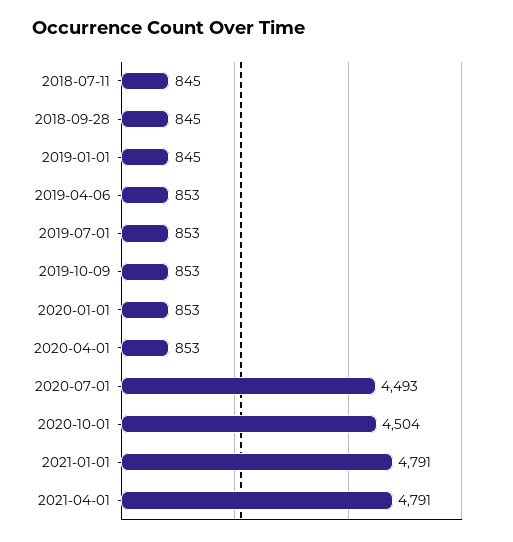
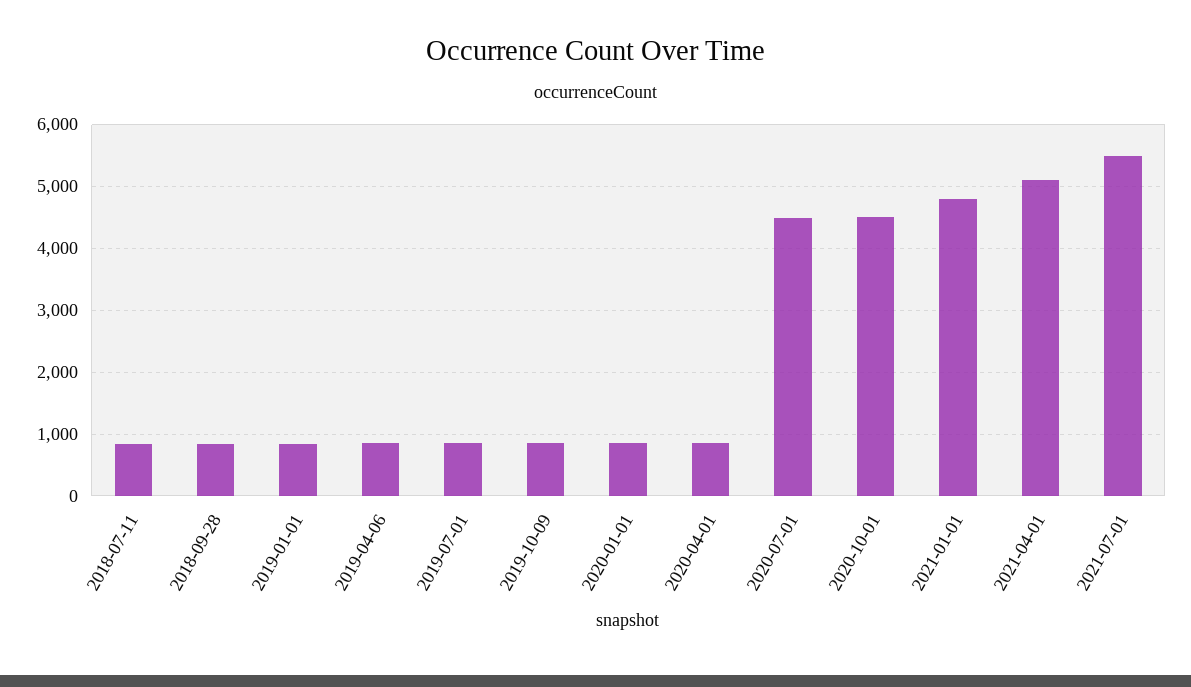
2021-04-01: 4791 -> 5100
2021-07-01: none -> 5500

